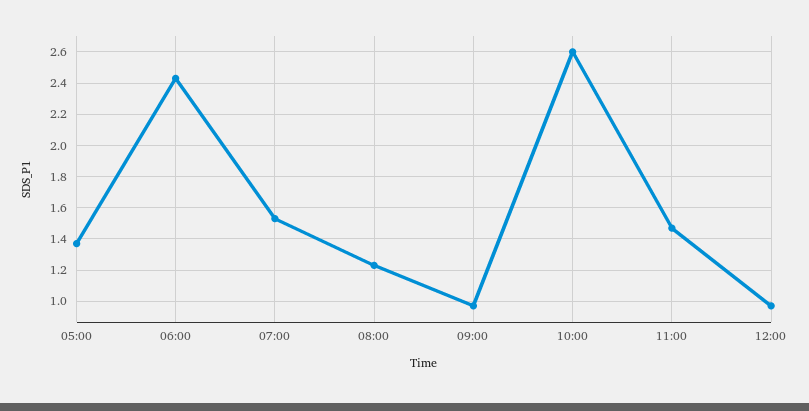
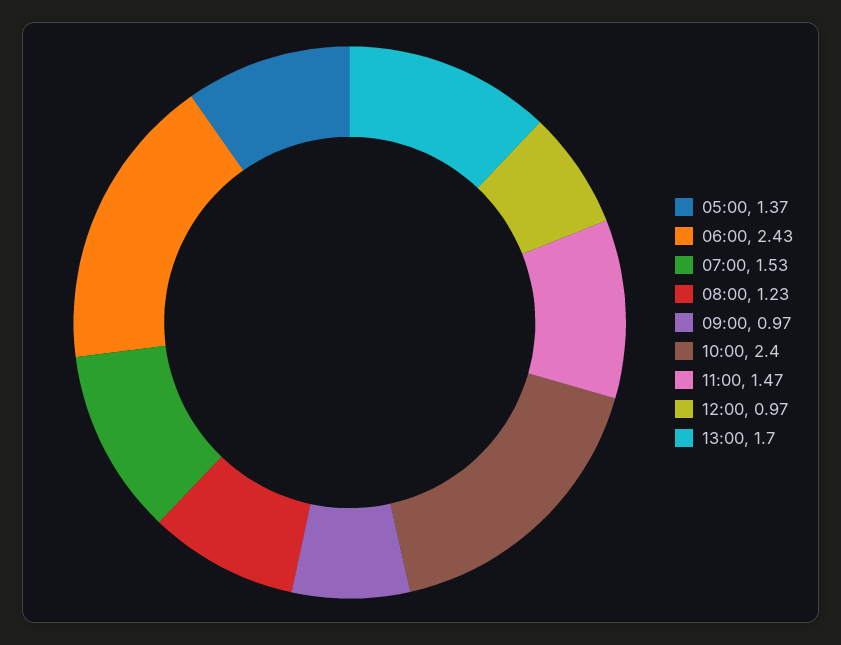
10:00: 2.6 -> 2.4
13:00: none -> 1.7

